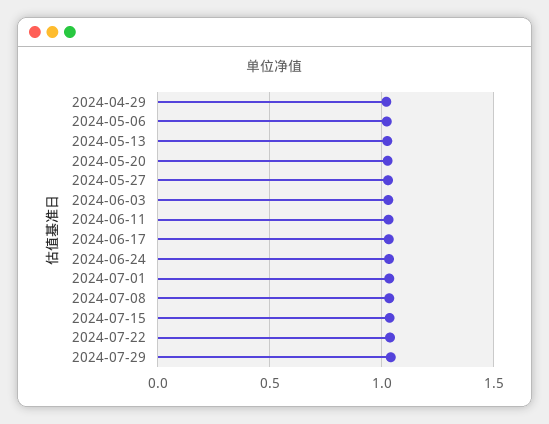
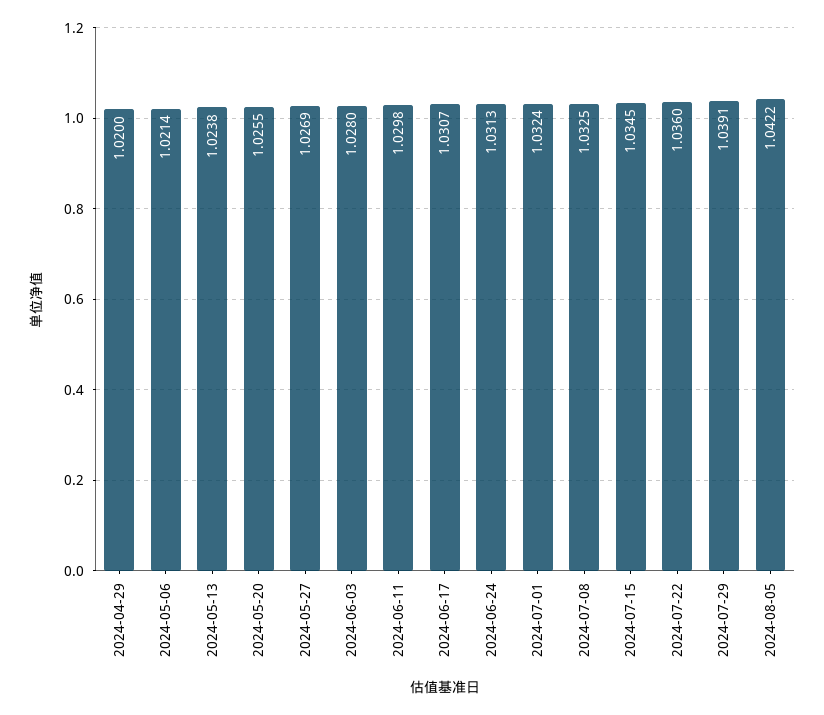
2024-08-05: none -> 1.0422

